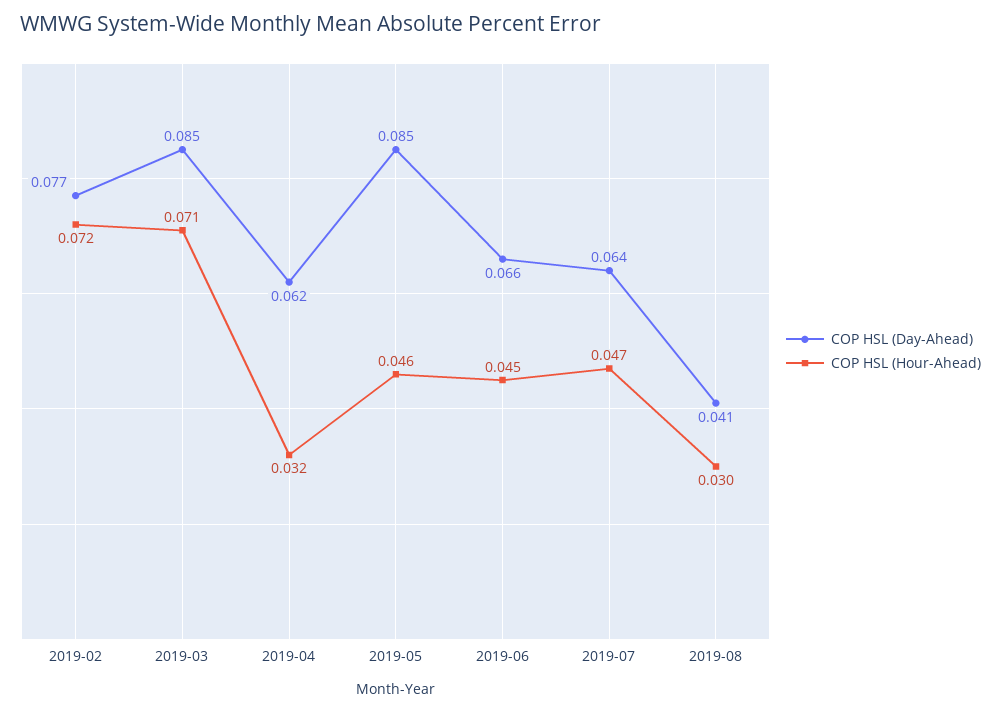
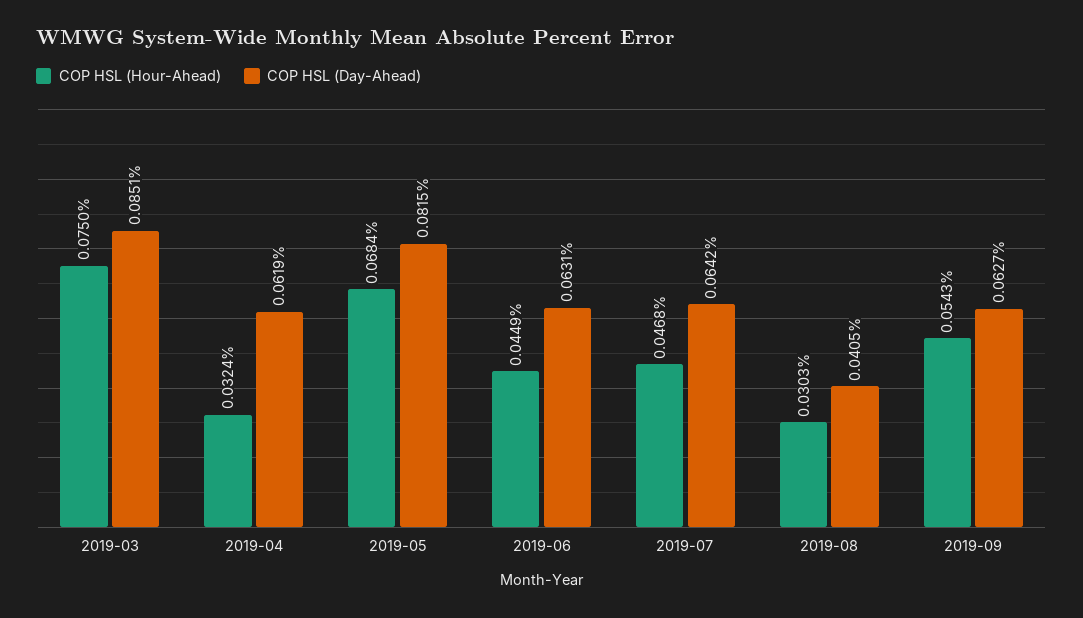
COP HSL (Day-Ahead), 2019-02: 0.077 -> none
COP HSL (Hour-Ahead), 2019-02: 0.072 -> none
COP HSL (Hour-Ahead), 2019-03: 0.071 -> 0.075
COP HSL (Day-Ahead), 2019-05: 0.085 -> 0.0815
COP HSL (Hour-Ahead), 2019-05: 0.046 -> 0.0684
COP HSL (Day-Ahead), 2019-06: 0.066 -> 0.0631
COP HSL (Hour-Ahead), 2019-09: none -> 0.0543
COP HSL (Day-Ahead), 2019-09: none -> 0.0627

